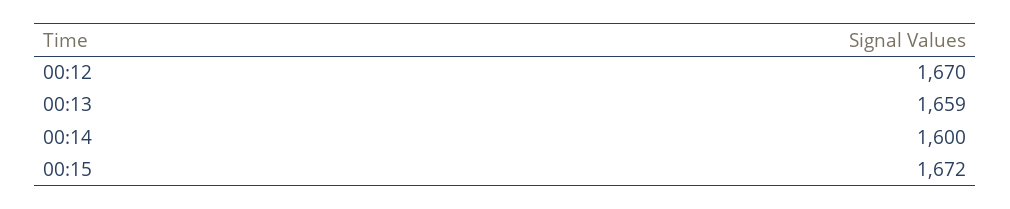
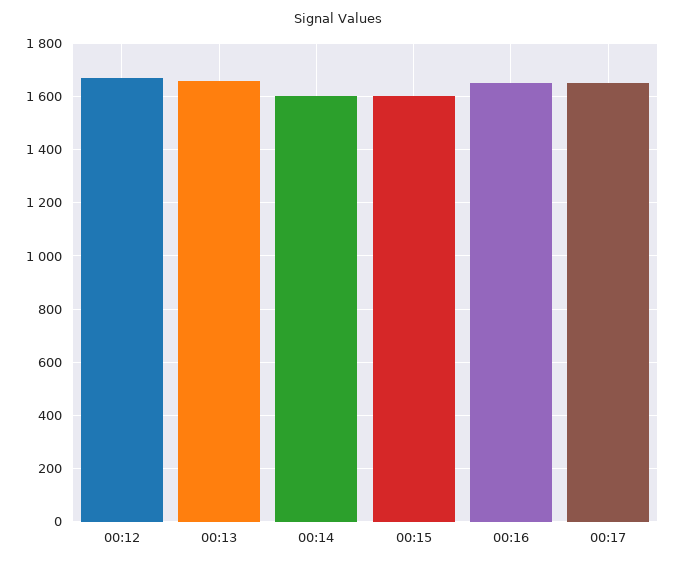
00:15: 1672 -> 1600
00:16: none -> 1650
00:17: none -> 1650

